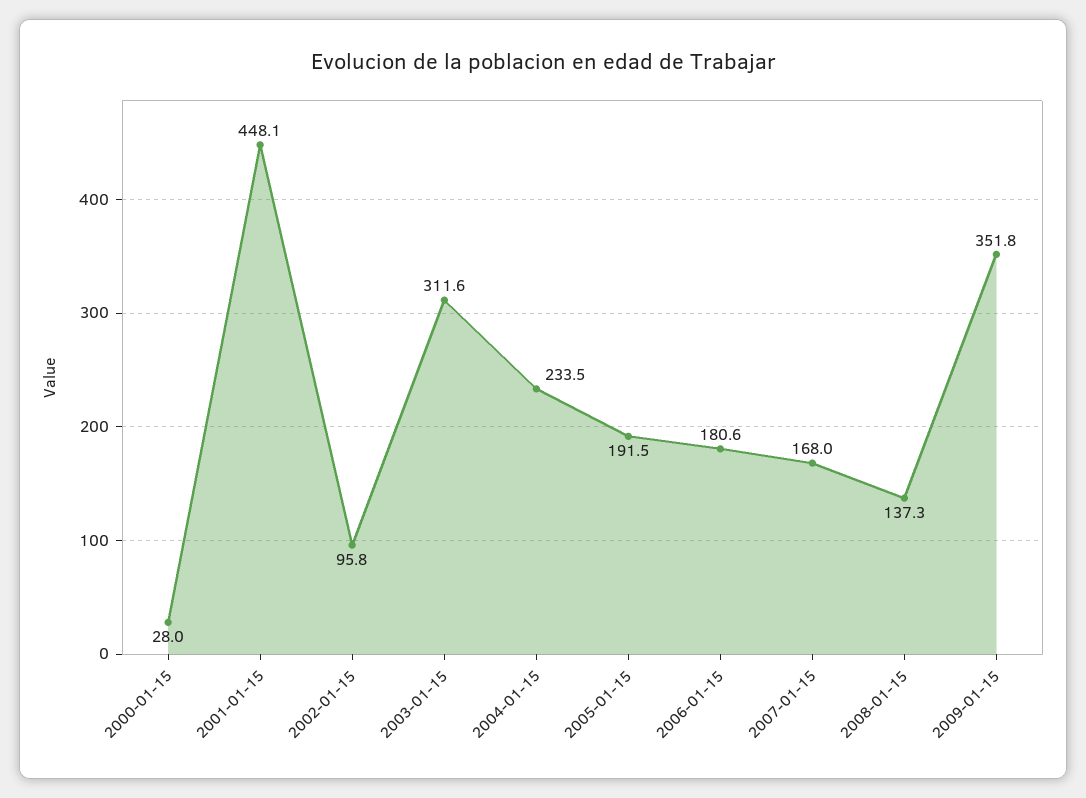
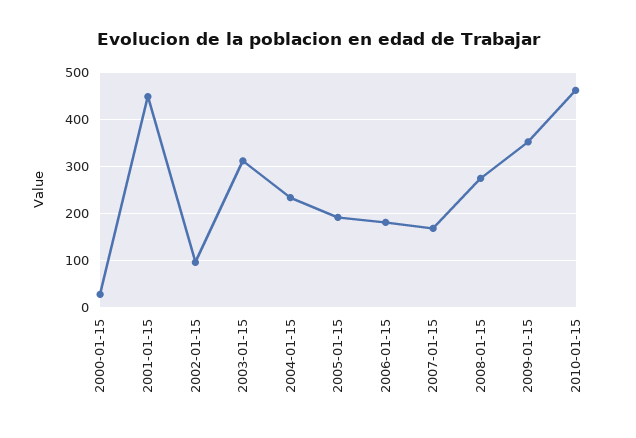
2008-01-15: 137.3 -> 280
2010-01-15: none -> 460

